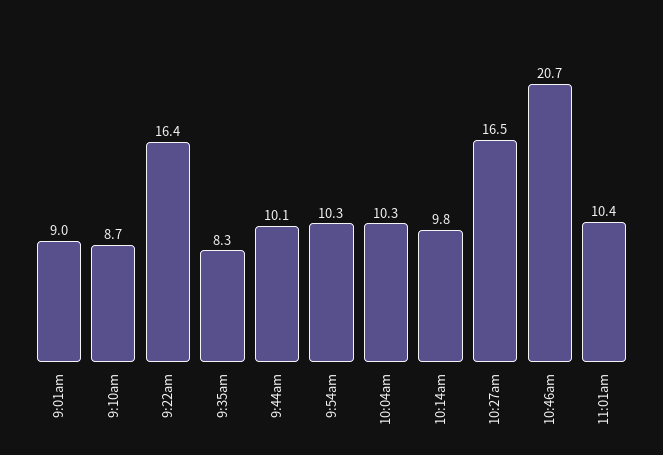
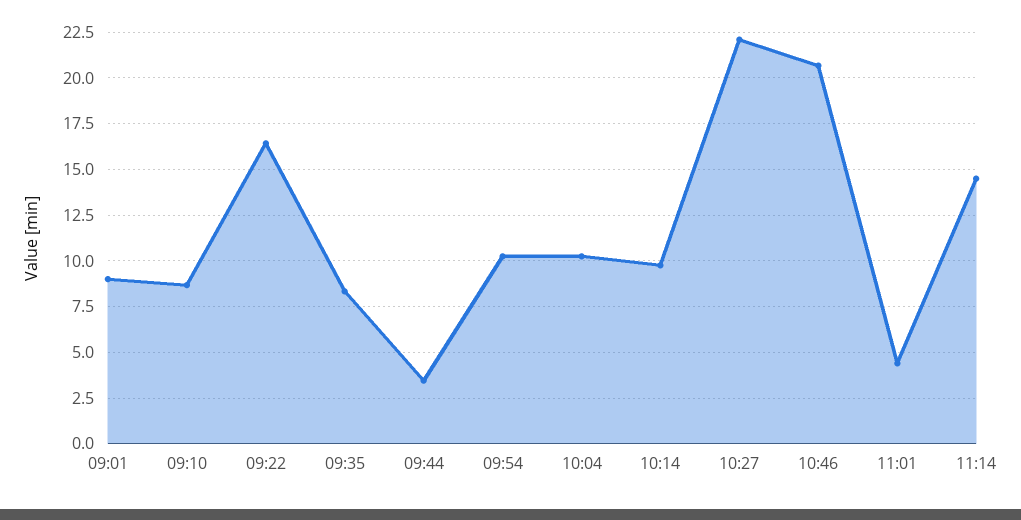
9:44am: 10.1 -> 3.5
10:27am: 16.5 -> 22
11:01am: 10.4 -> 4.5
11:14: none -> 14.5

